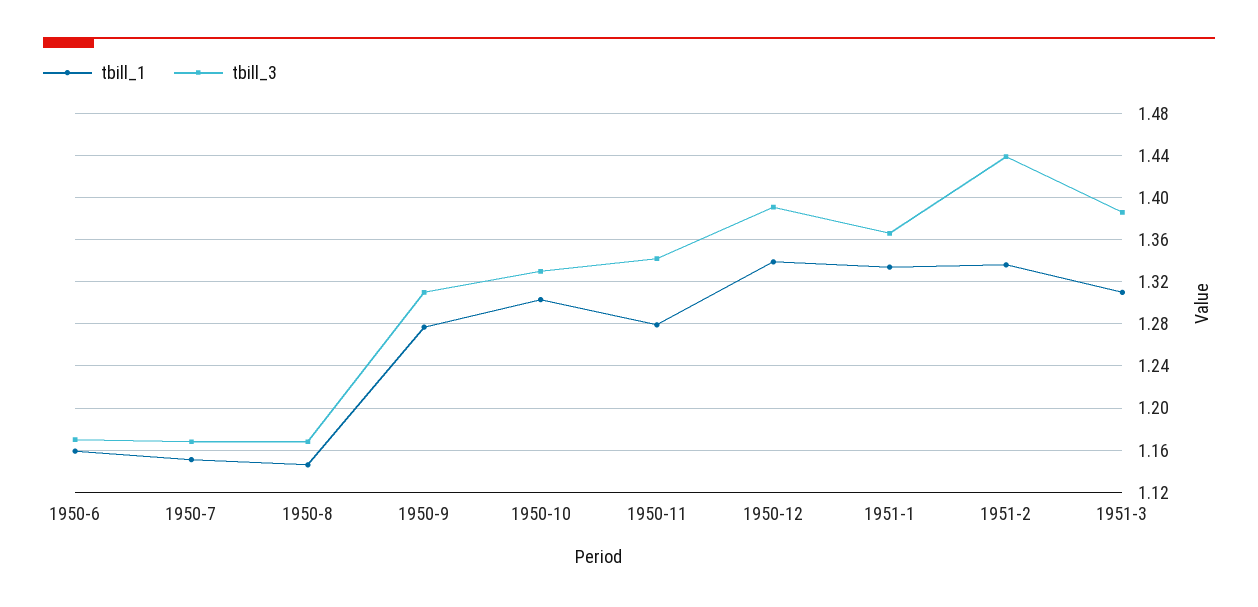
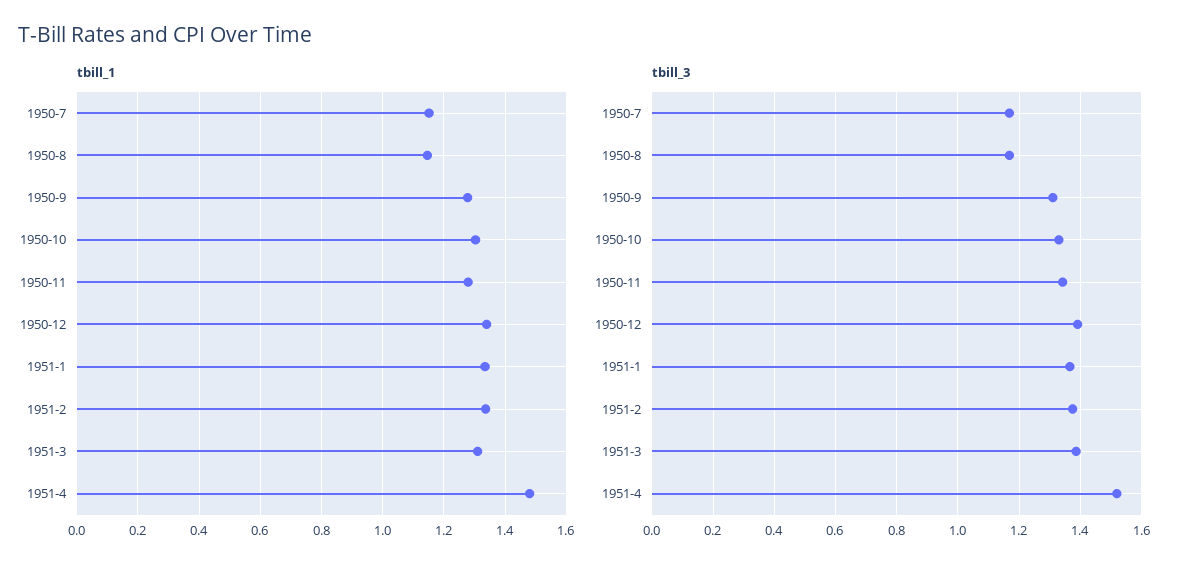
tbill_1, 1950-6: 1.16 -> none
tbill_3, 1950-6: 1.17 -> none
tbill_3, 1951-2: 1.44 -> 1.38
tbill_1, 1951-4: none -> 1.48
tbill_3, 1951-4: none -> 1.52

